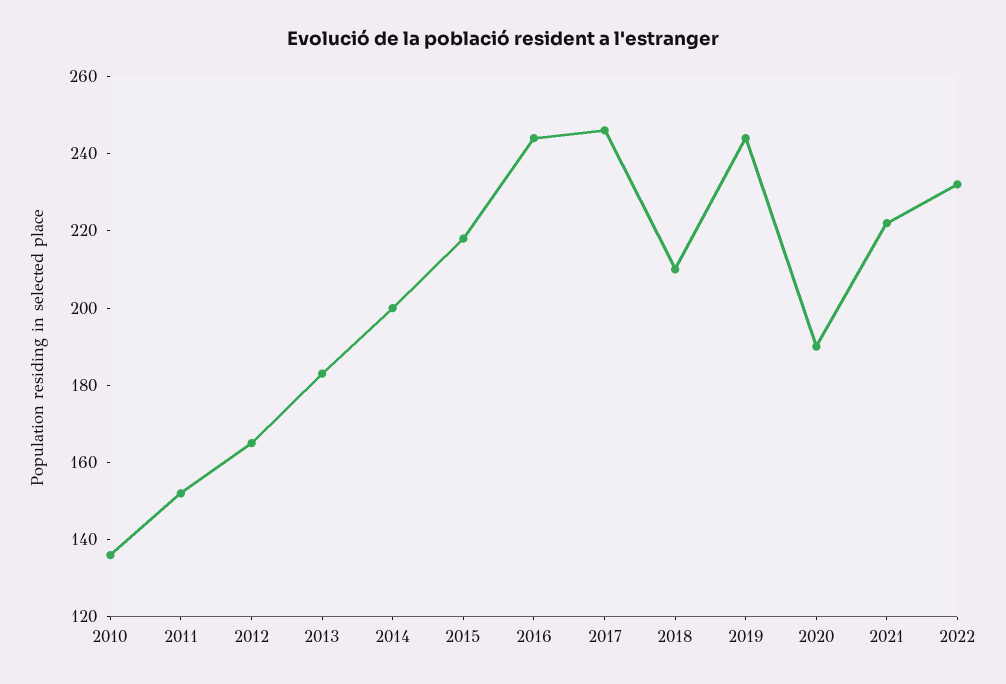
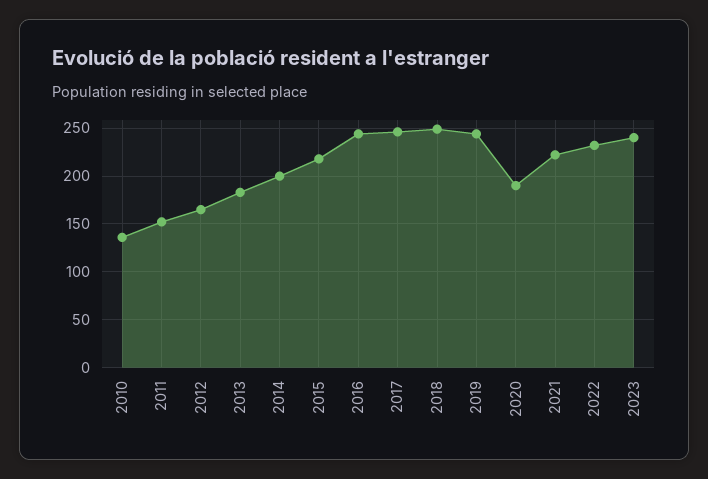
2018: 210 -> 250
2023: none -> 240

